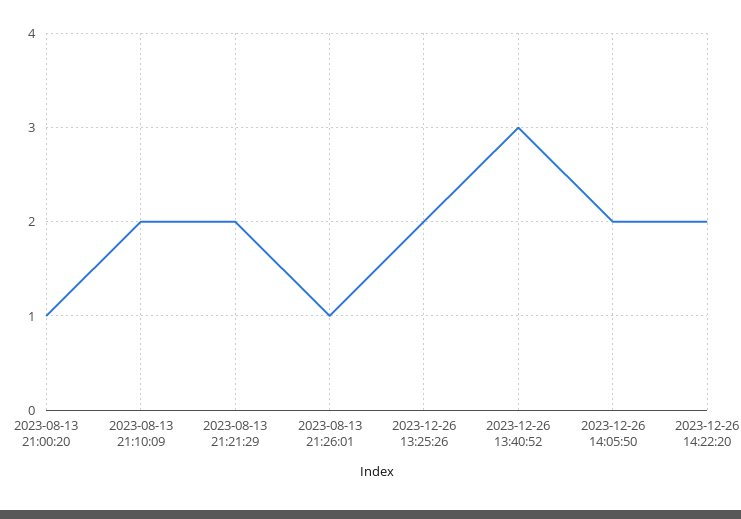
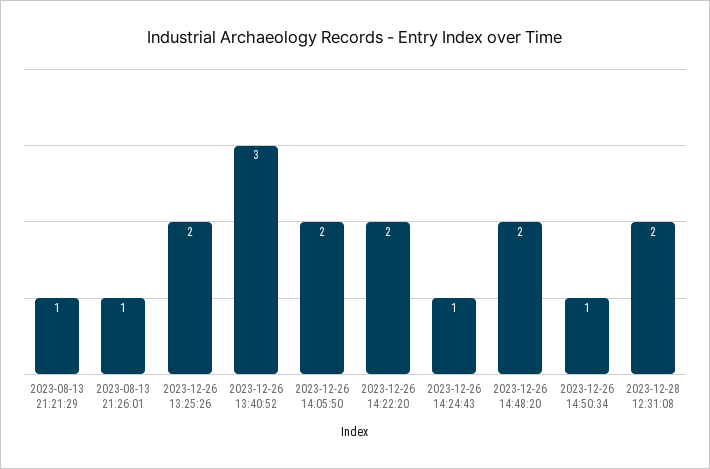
2023-08-13 21:00:20: 1 -> none
2023-08-13 21:10:09: 2 -> none
2023-08-13 21:21:29: 2 -> 1
2023-12-26 14:24:43: none -> 1
2023-12-26 14:48:20: none -> 2
2023-12-26 14:50:34: none -> 1
2023-12-28 12:31:08: none -> 2

